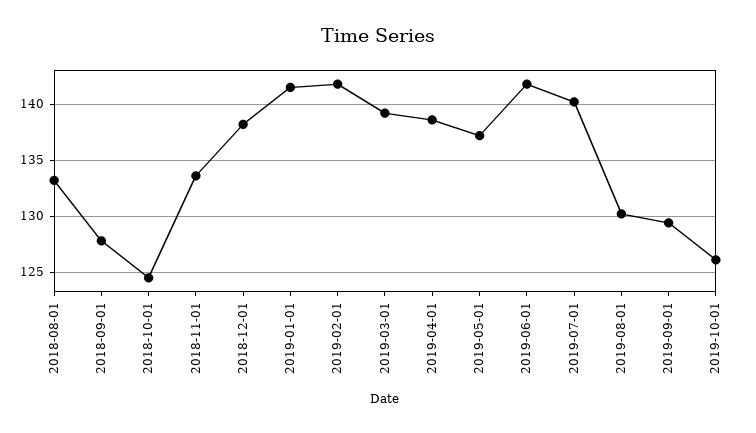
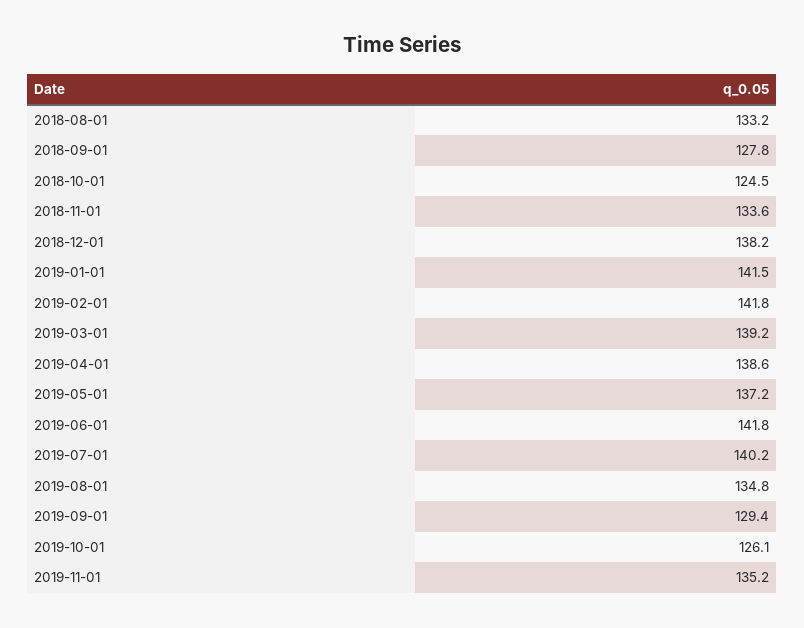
2019-08-01: 130 -> 134.8
2019-11-01: none -> 135.2

